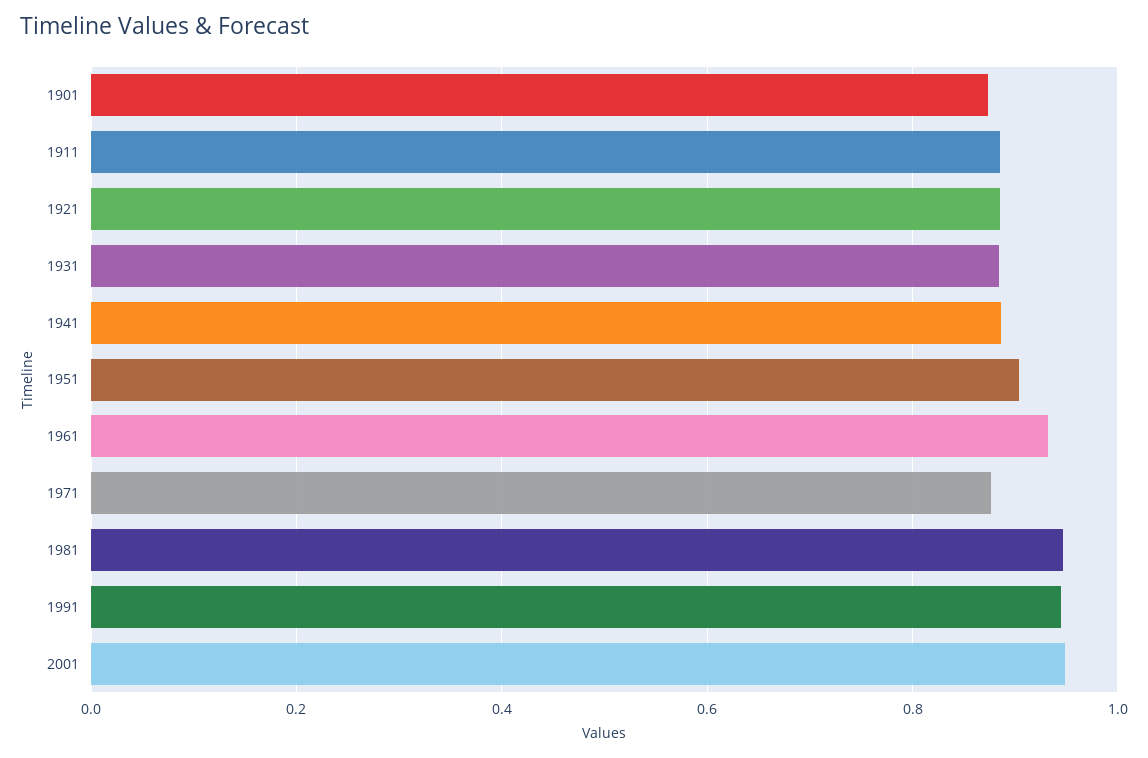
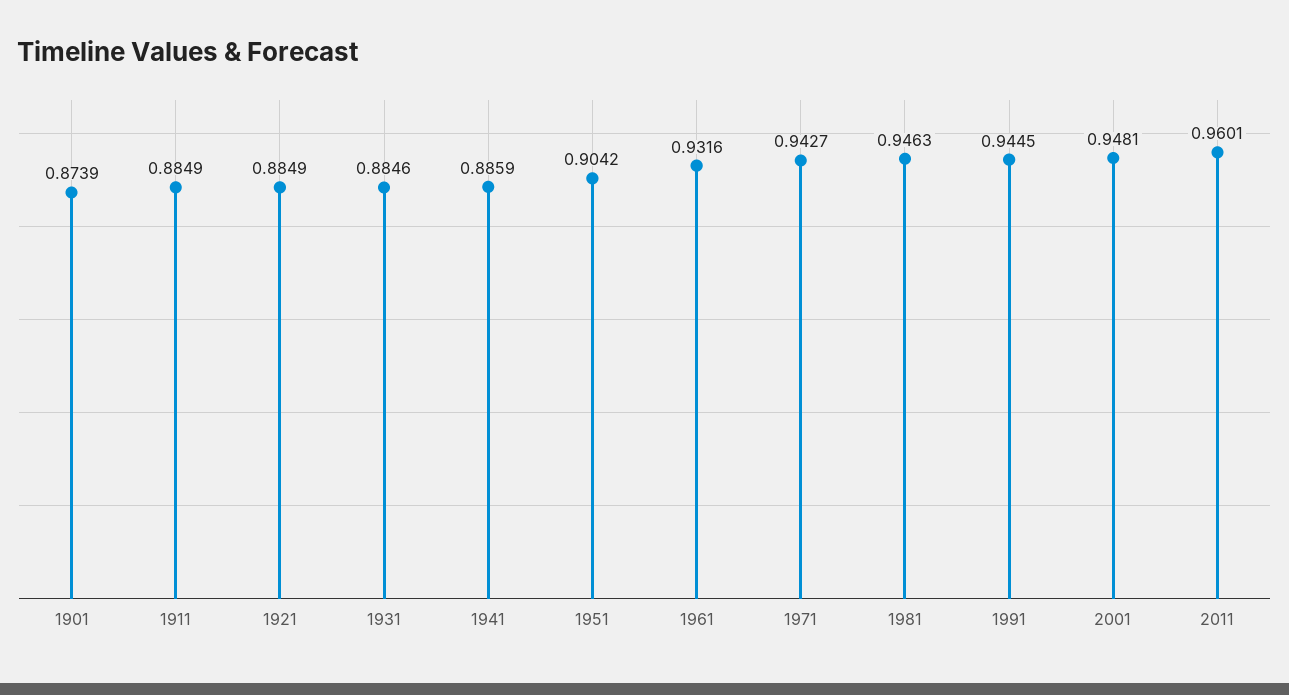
1971: 0.88 -> 0.9427
2011: none -> 0.9601

